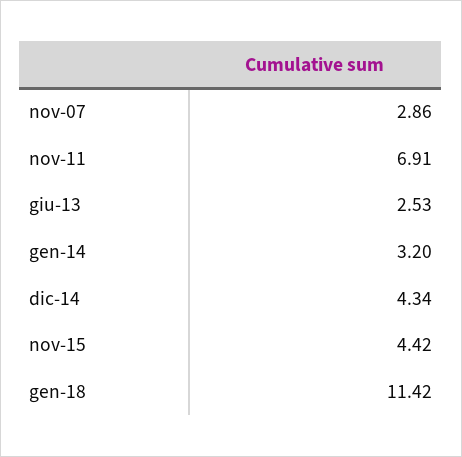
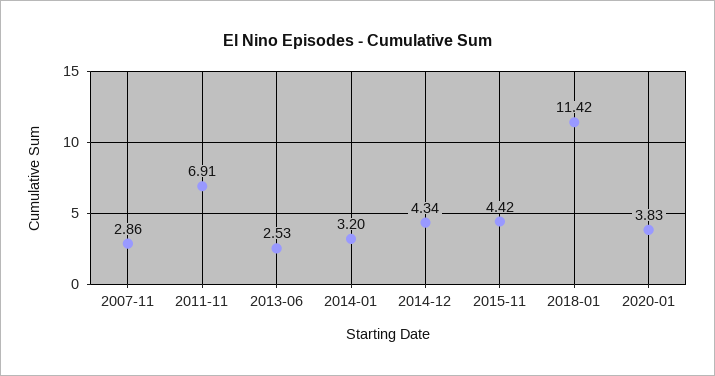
2020-01: none -> 3.83

